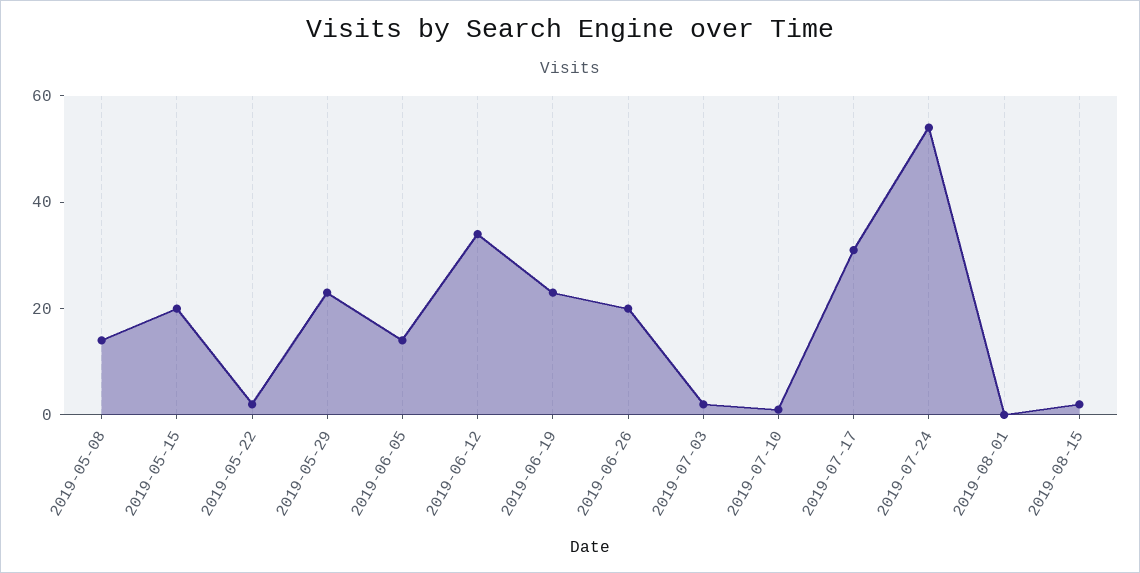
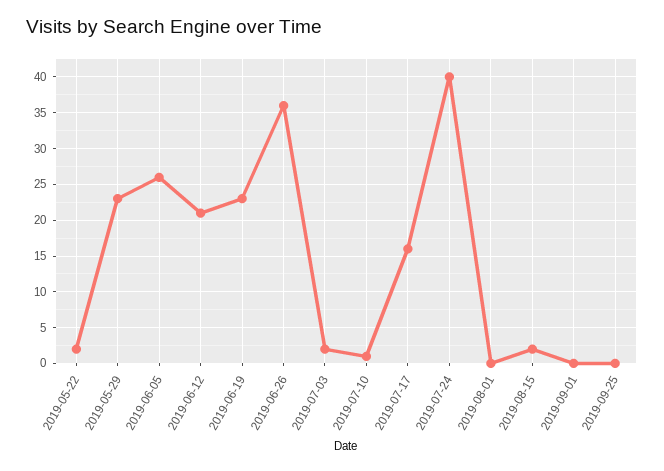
2019-05-08: 15 -> none
2019-05-15: 20 -> none
2019-06-05: 15 -> 26
2019-06-12: 35 -> 21
2019-06-26: 20 -> 36
2019-07-17: 30 -> 16
2019-07-24: 55 -> 40
2019-09-01: none -> 0
2019-09-25: none -> 0

